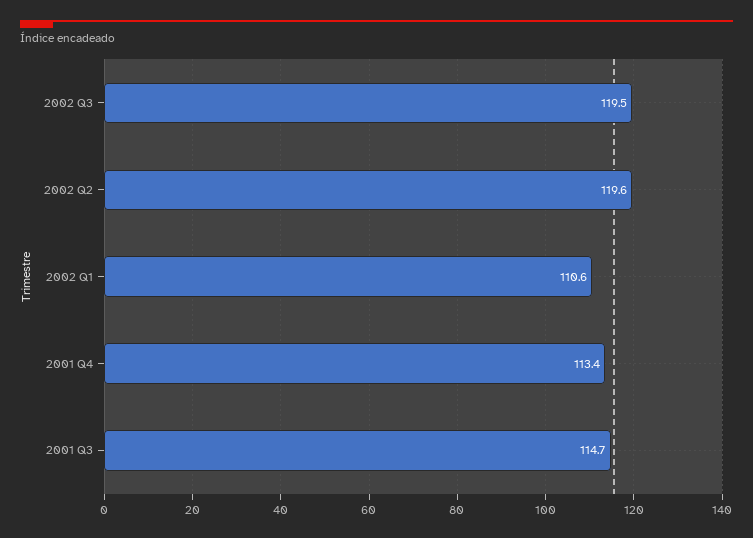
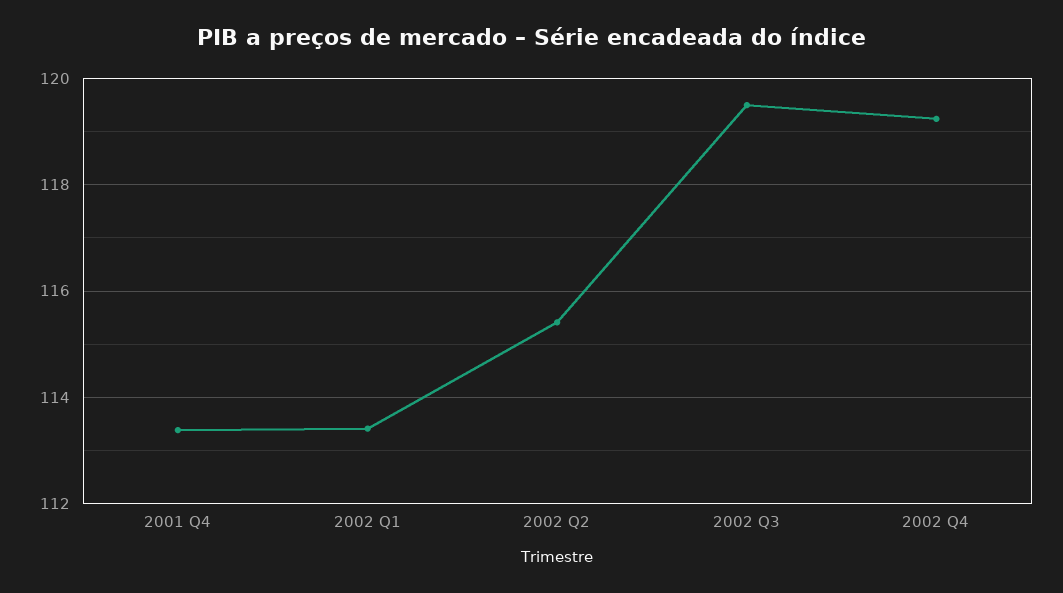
2002 Q2: 119.6 -> 115.4
2002 Q1: 110.6 -> 113.4
2001 Q3: 114.7 -> none
2002 Q4: none -> 119.2

